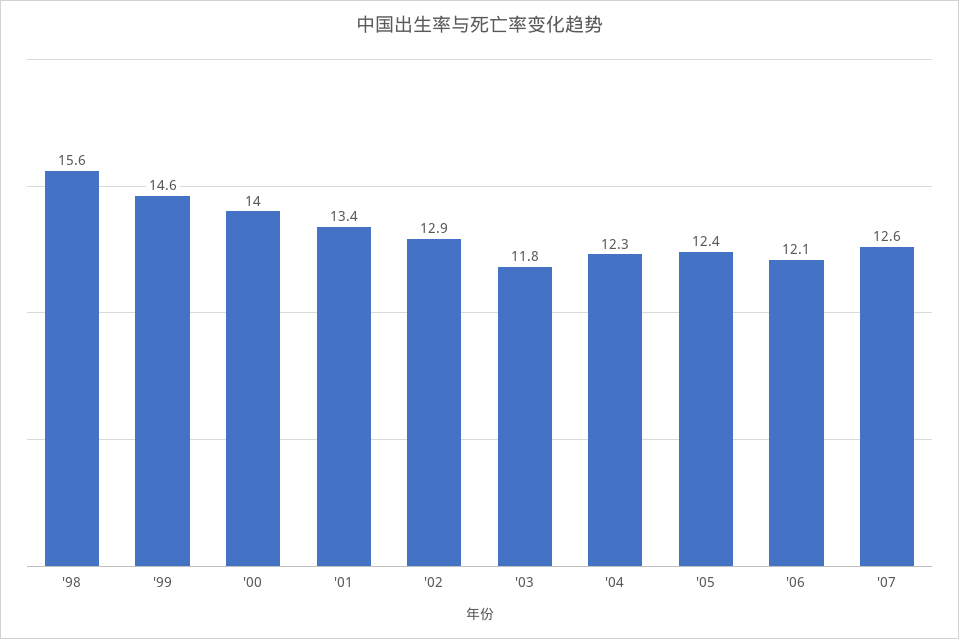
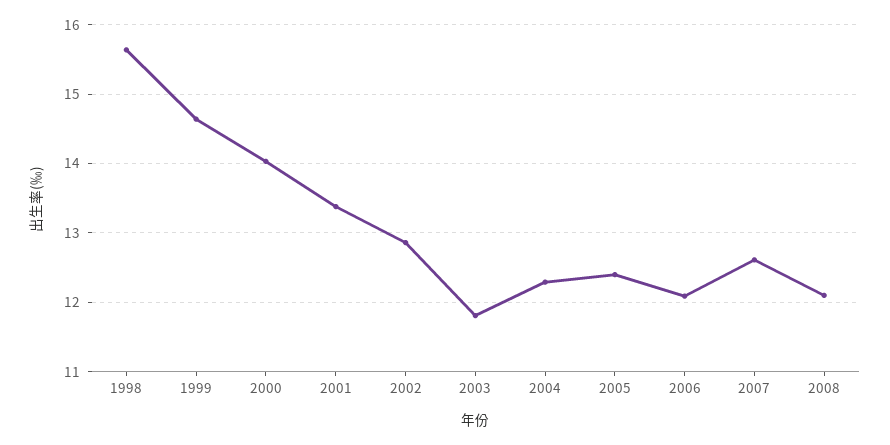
2008: none -> 12.1

